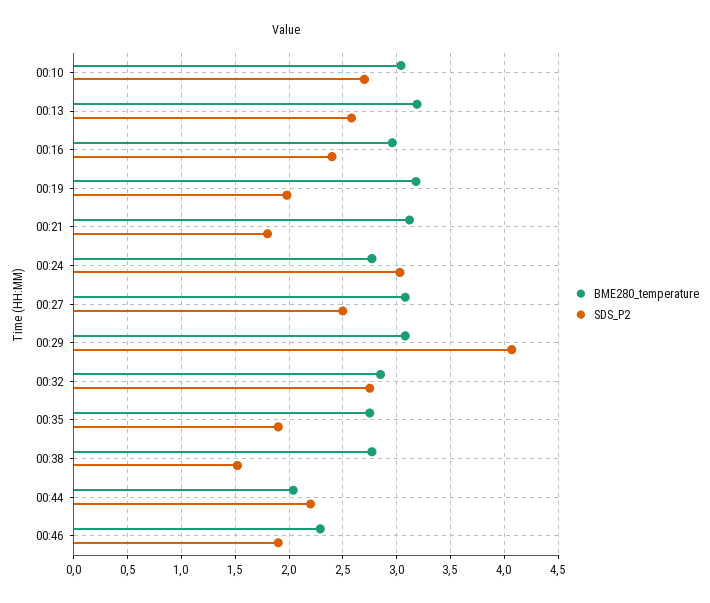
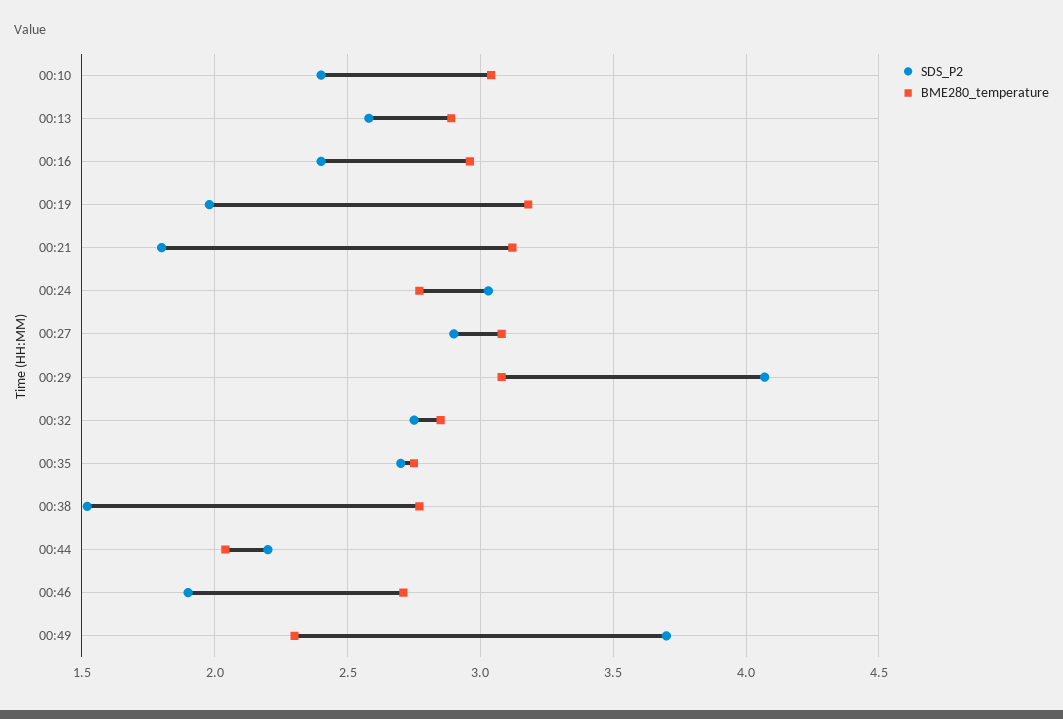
SDS_P2, 00:10: 2.7 -> 2.4
BME280_temperature, 00:13: 3.2 -> 2.9
SDS_P2, 00:27: 2.5 -> 2.9
SDS_P2, 00:35: 1.9 -> 2.7
BME280_temperature, 00:46: 2.3 -> 2.7
SDS_P2, 00:49: none -> 3.7
BME280_temperature, 00:49: none -> 2.3

